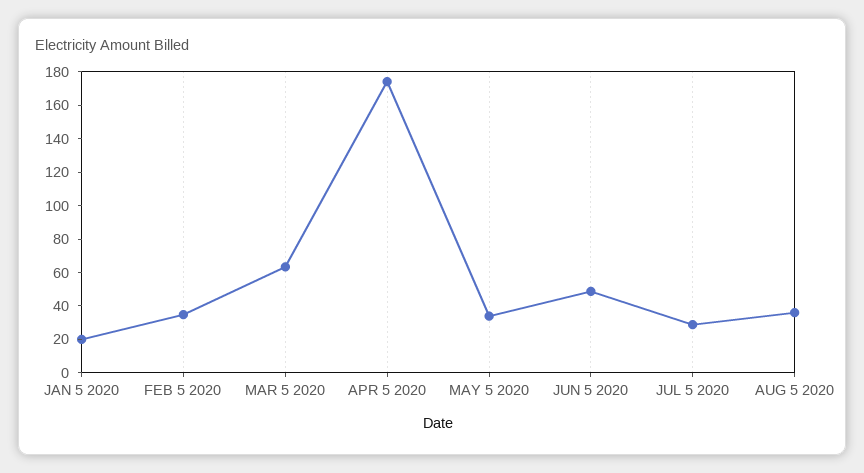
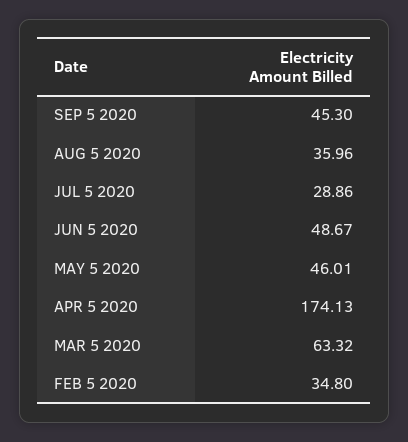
JAN 5 2020: 20 -> none
MAY 5 2020: 35 -> 46.01
SEP 5 2020: none -> 45.3

